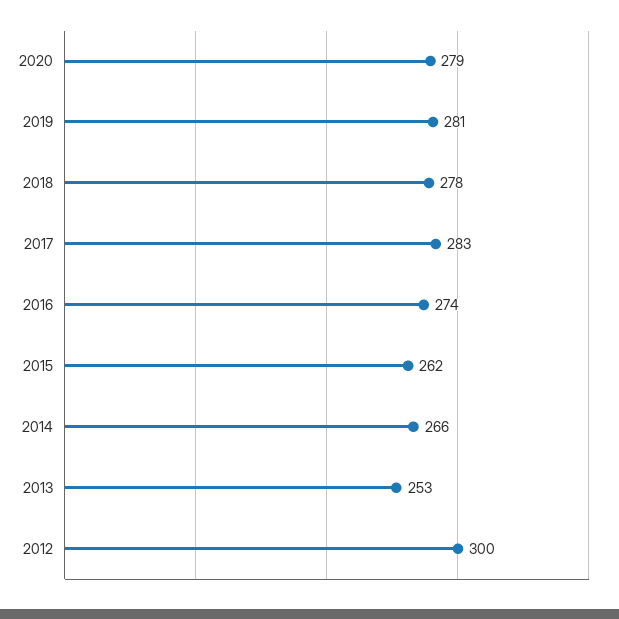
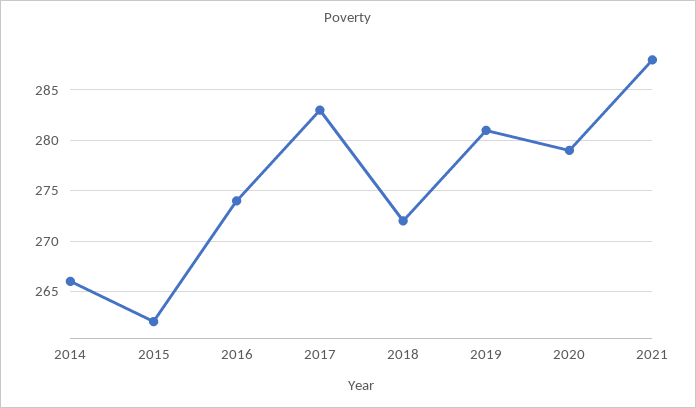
2018: 278 -> 272
2013: 253 -> none
2012: 300 -> none
2021: none -> 288

